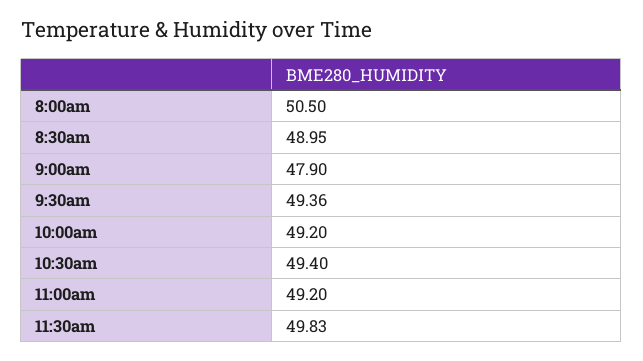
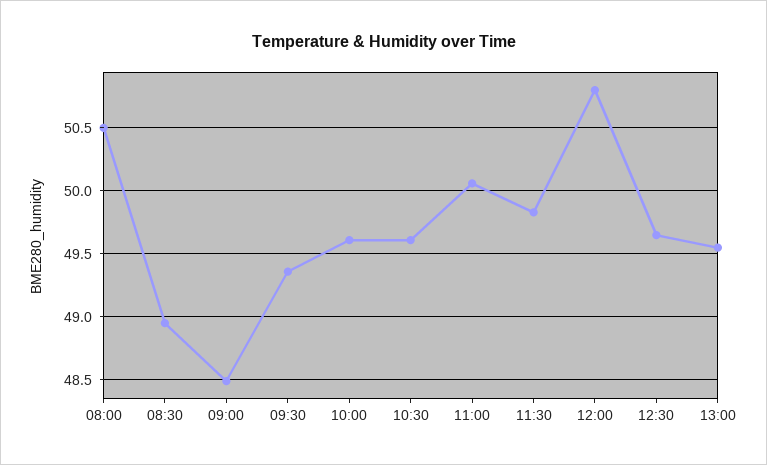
9:00am: 47.9 -> 48.5
10:00am: 49.2 -> 49.6
10:30am: 49.4 -> 49.6
11:00am: 49.2 -> 50.05
12:00: none -> 50.8
12:30: none -> 49.65
13:00: none -> 49.55

